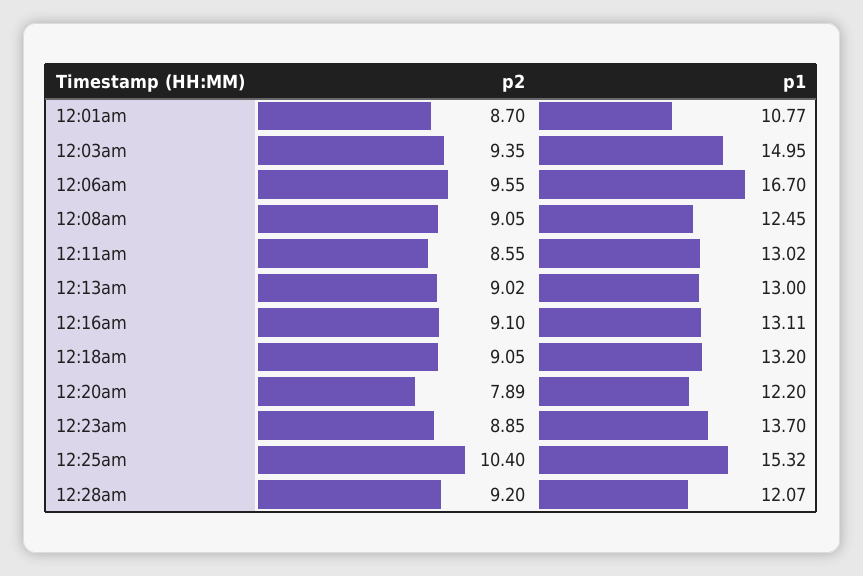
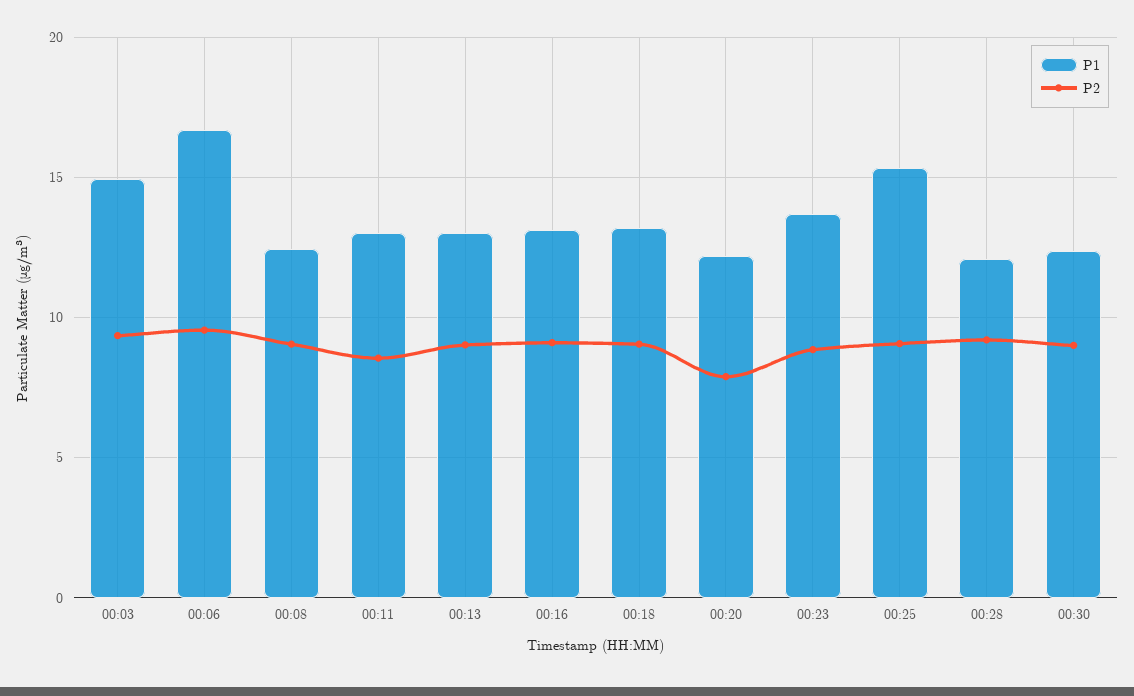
p2, 12:01am: 8.7 -> none
p1, 12:01am: 10.77 -> none
p2, 12:25am: 10.4 -> 9
p1, 00:30: none -> 12.5
p2, 00:30: none -> 9

